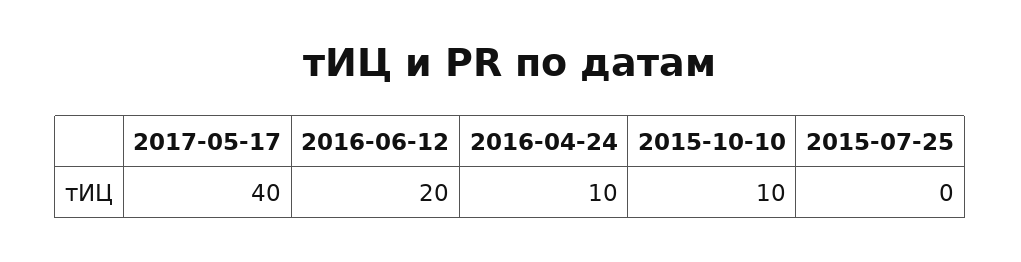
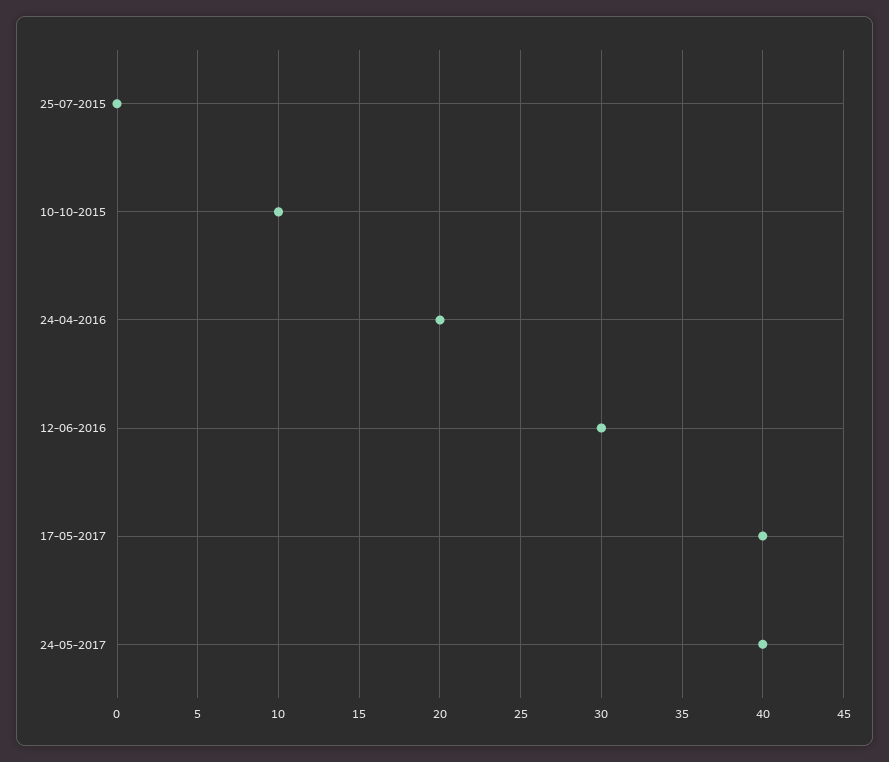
2016-06-12: 20 -> 30
2016-04-24: 10 -> 20
24-05-2017: none -> 40

